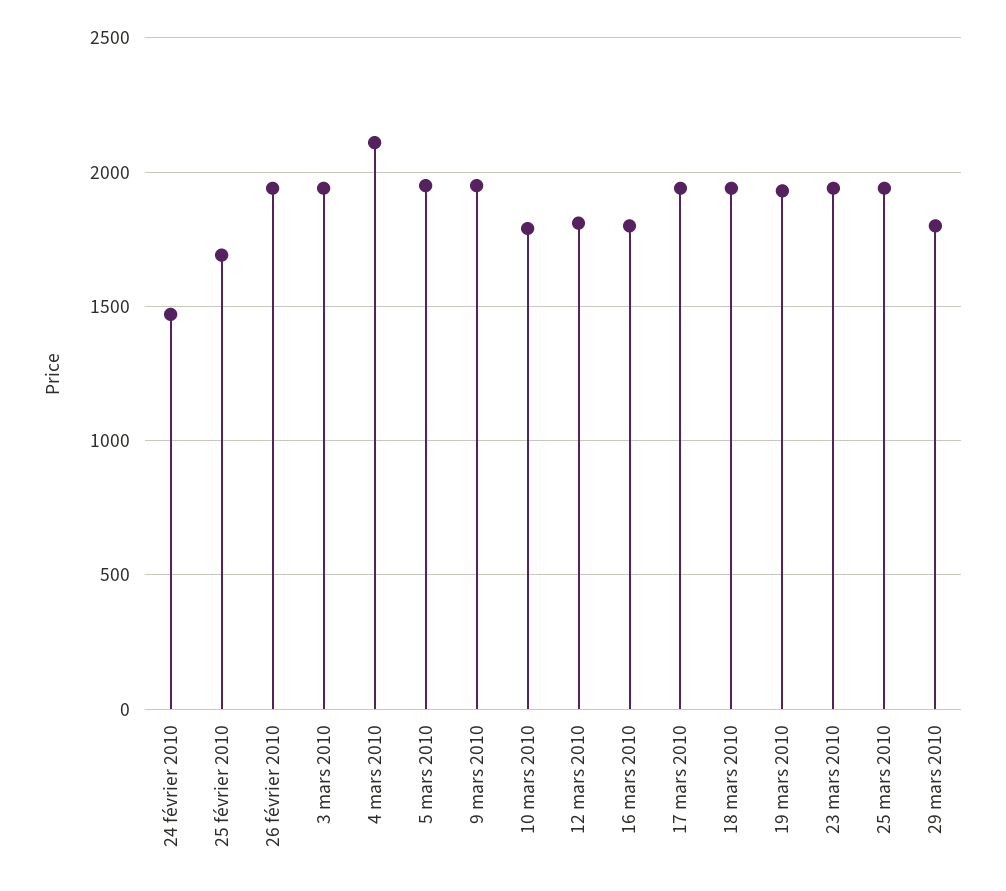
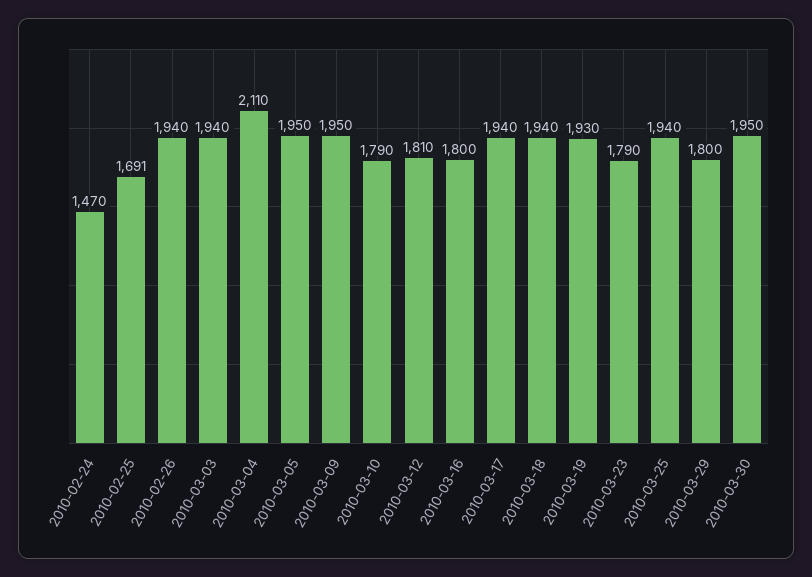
23 mars 2010: 1950 -> 1790
2010-03-30: none -> 1950

